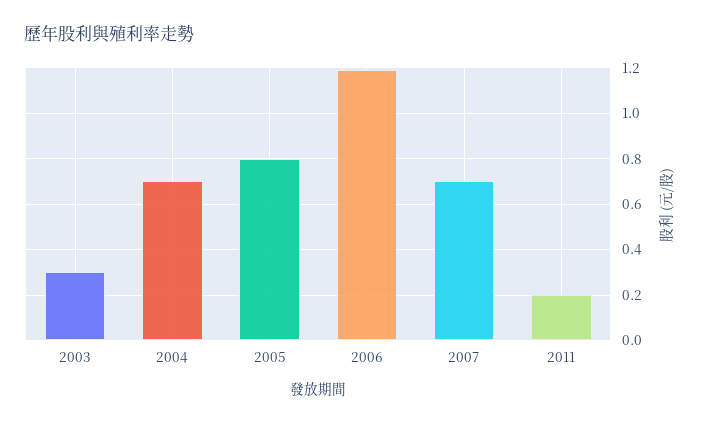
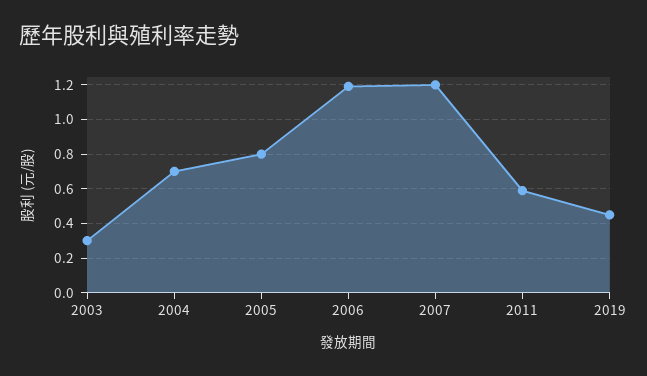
2007: 0.7 -> 1.2
2011: 0.2 -> 0.6
2019: none -> 0.45

